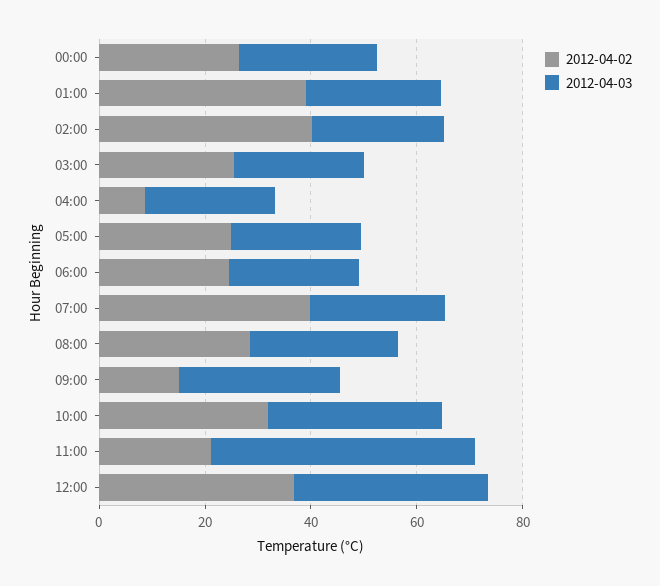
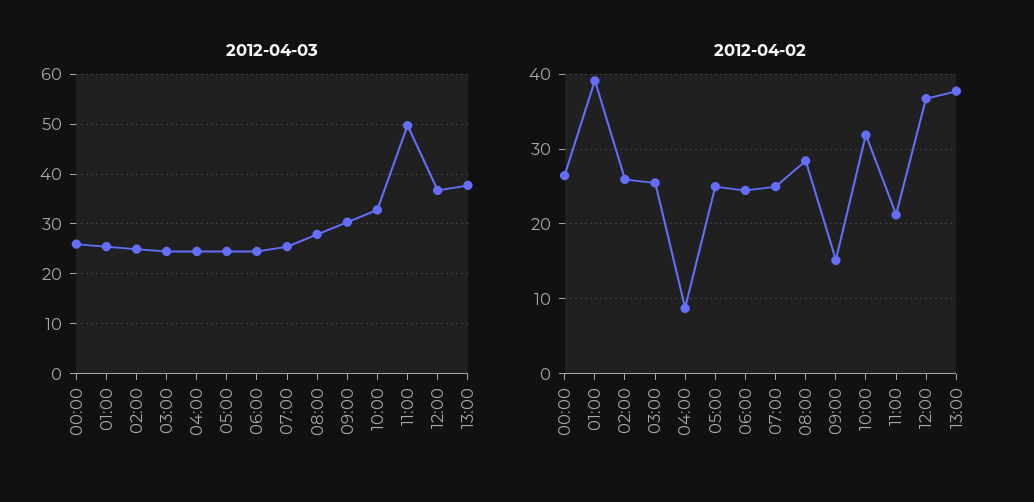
2012-04-02, 02:00: 40 -> 26
2012-04-02, 07:00: 40 -> 25
2012-04-03, 13:00: none -> 38
2012-04-02, 13:00: none -> 38

